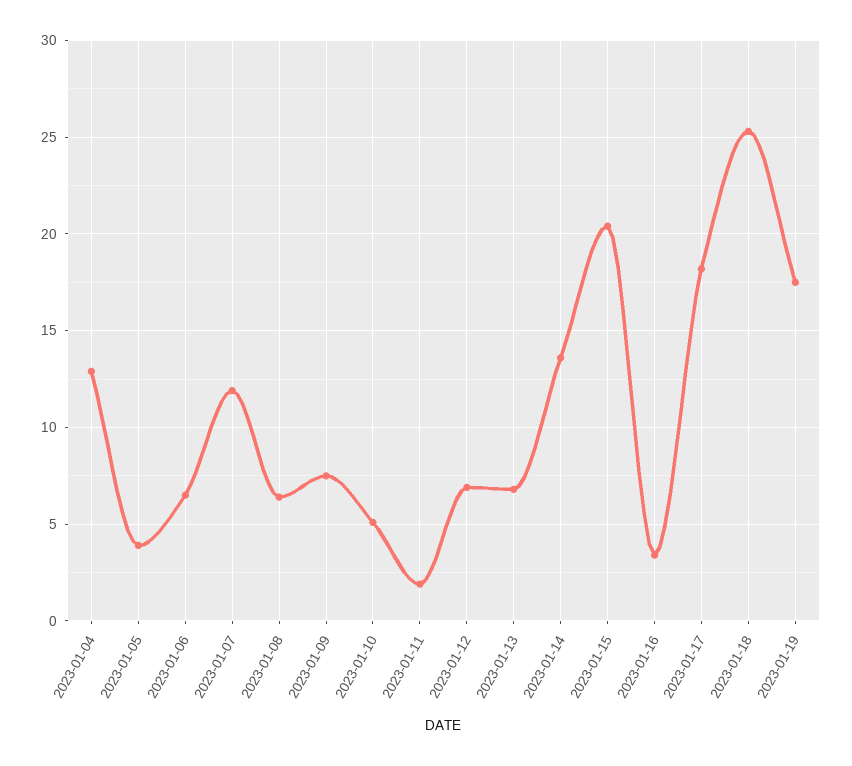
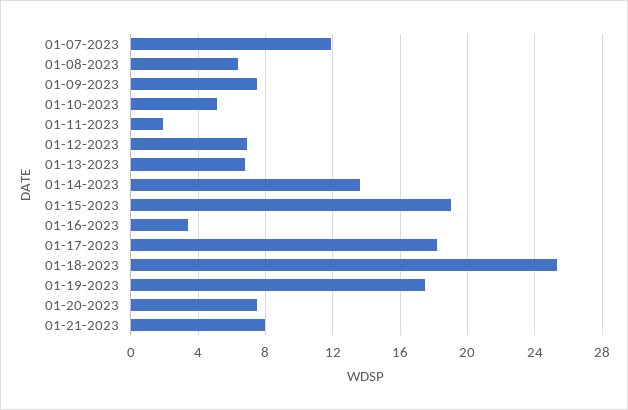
2023-01-04: 13 -> none
2023-01-05: 4 -> none
2023-01-06: 6.5 -> none
2023-01-15: 20.5 -> 19
01-20-2023: none -> 7.5
01-21-2023: none -> 8

